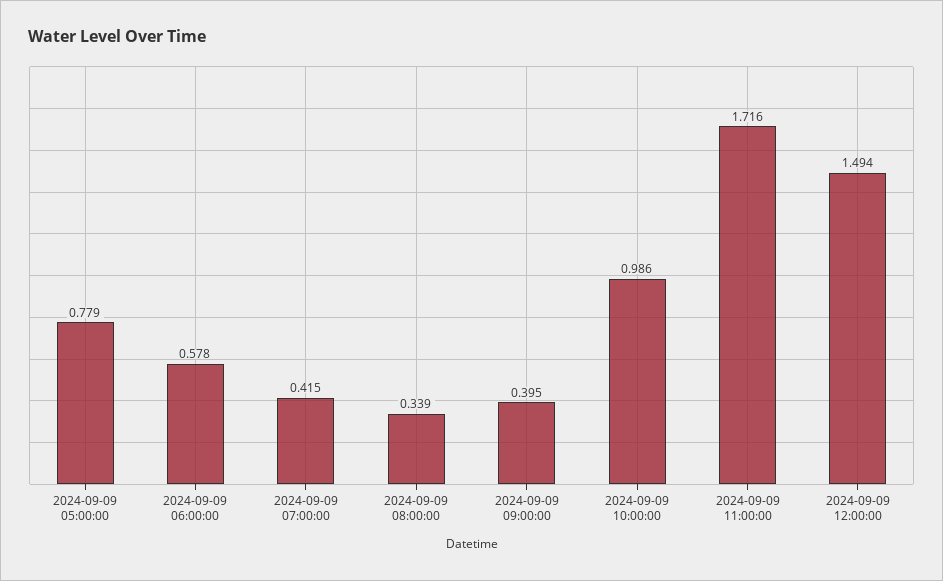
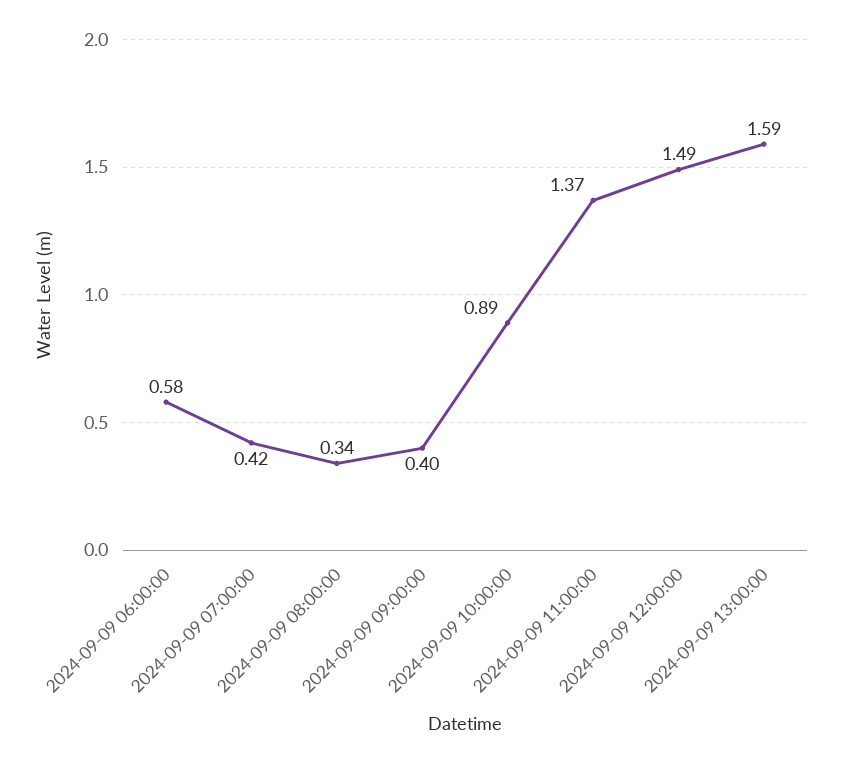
2024-09-09 05:00:00: 0.779 -> none
2024-09-09 10:00:00: 0.986 -> 0.89
2024-09-09 11:00:00: 1.716 -> 1.37
2024-09-09 13:00:00: none -> 1.59

